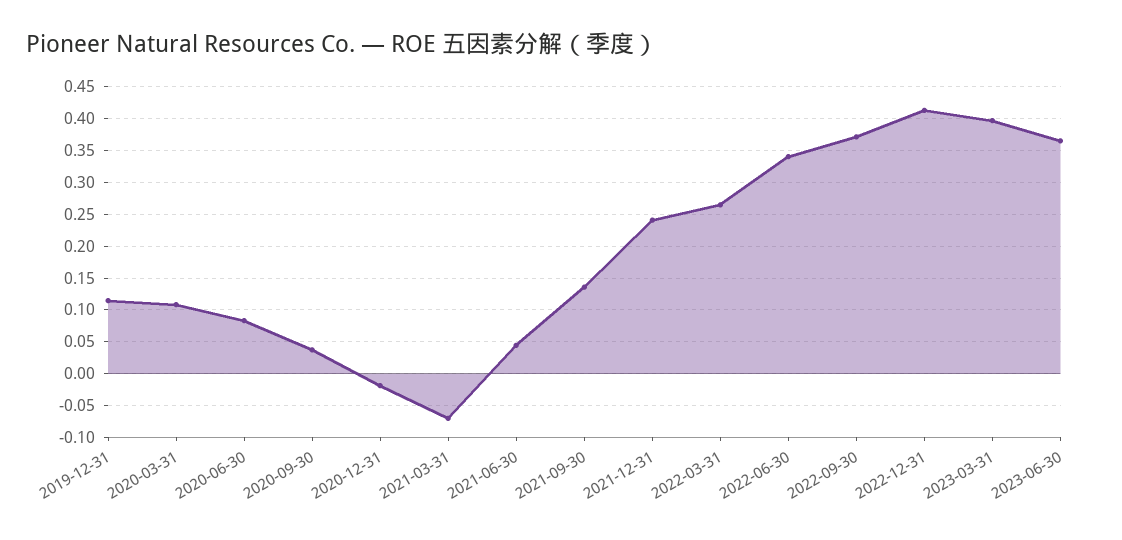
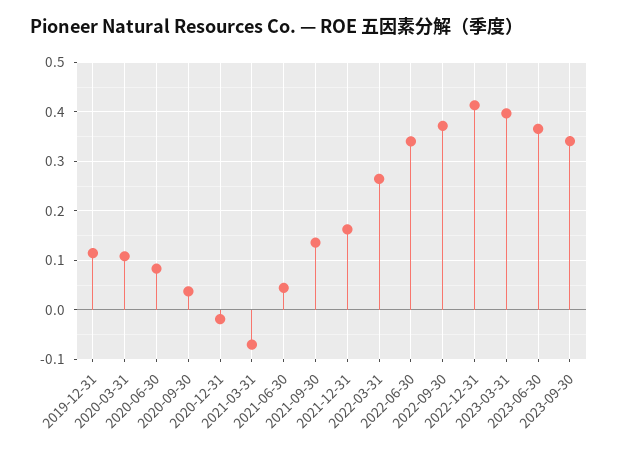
2021-12-31: 0.24 -> 0.16
2023-09-30: none -> 0.34

